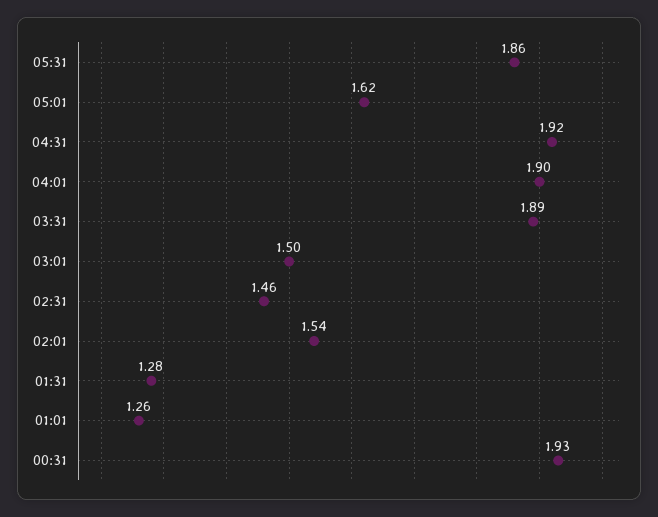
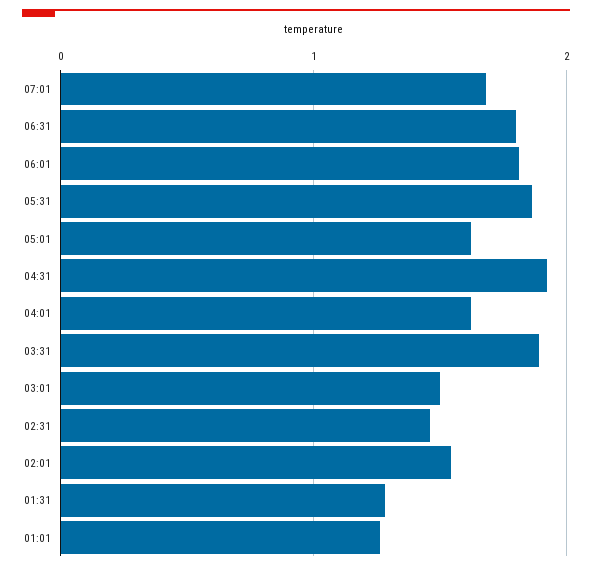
04:01: 1.9 -> 1.6
00:31: 1.93 -> none
07:01: none -> 1.7
06:31: none -> 1.8
06:01: none -> 1.8

